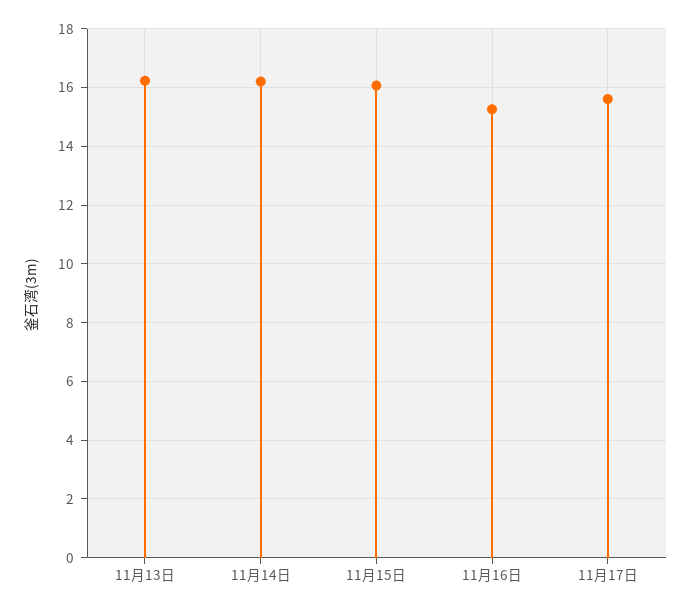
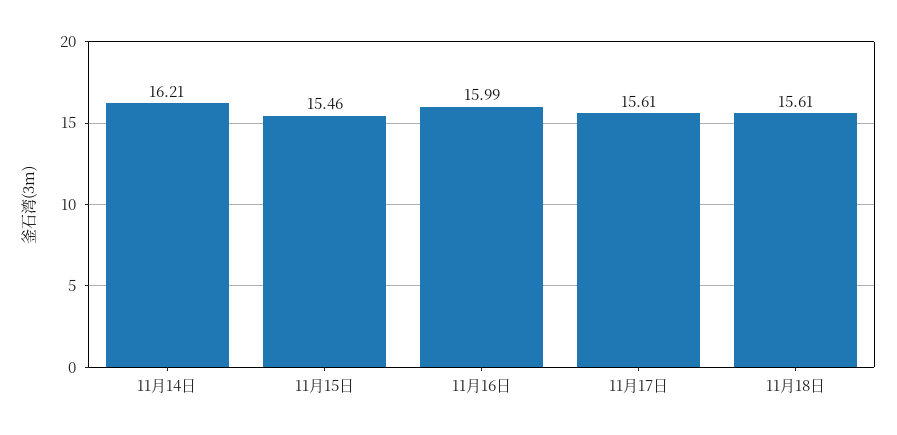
11月13日: 16.25 -> none
11月15日: 16 -> 15.46
11月16日: 15.25 -> 15.99
11月18日: none -> 15.61

